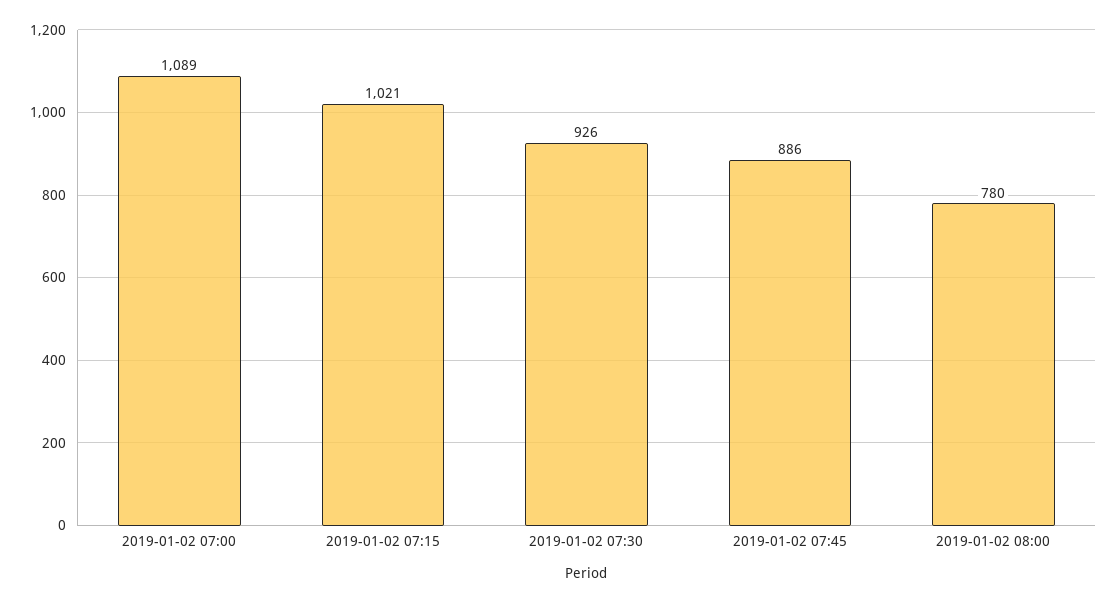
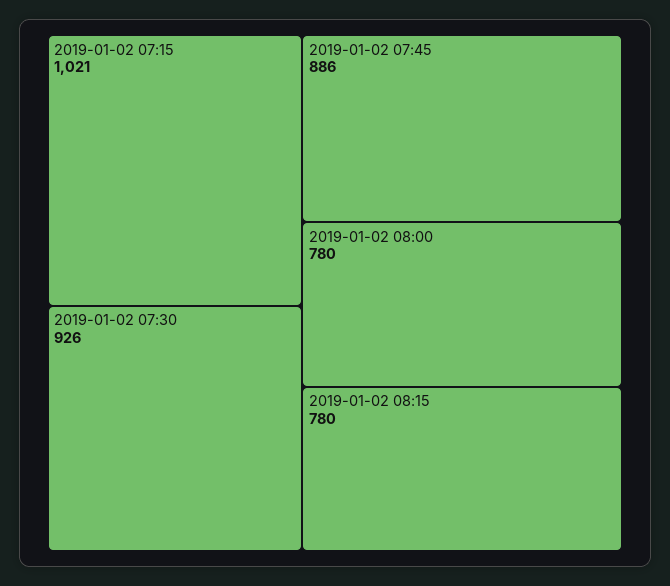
2019-01-02 07:00: 1089 -> none
2019-01-02 08:15: none -> 780

